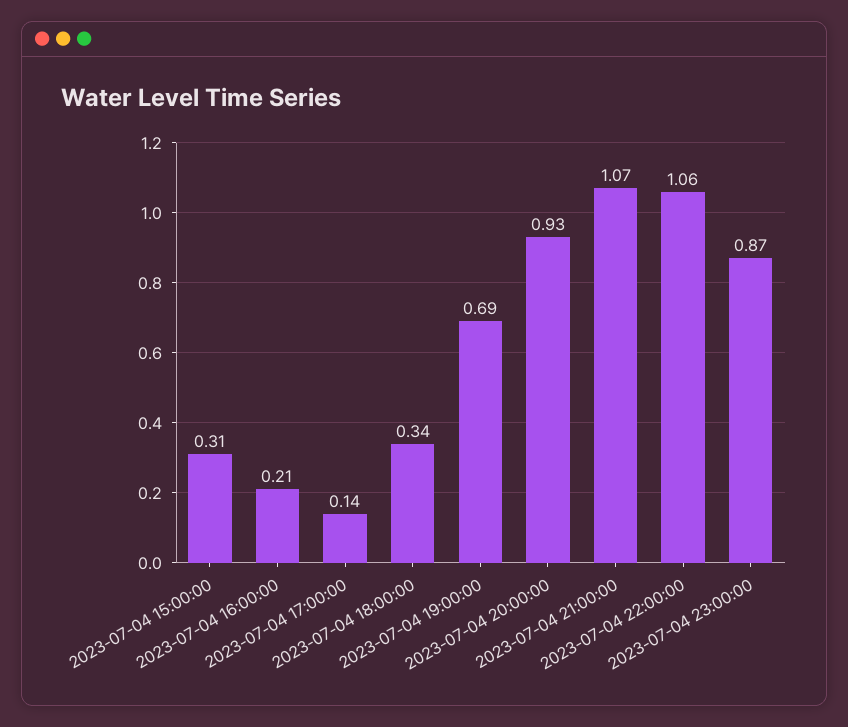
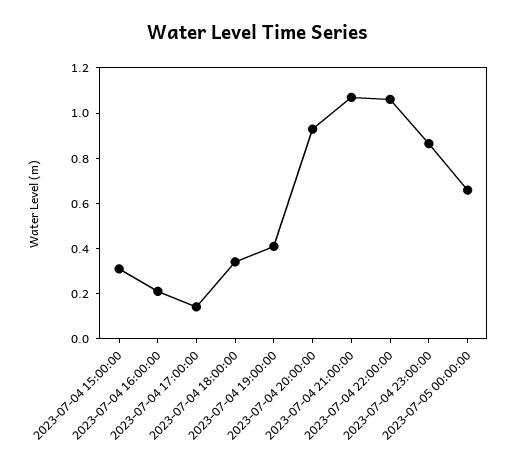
2023-07-04 19:00:00: 0.69 -> 0.4
2023-07-05 00:00:00: none -> 0.65

